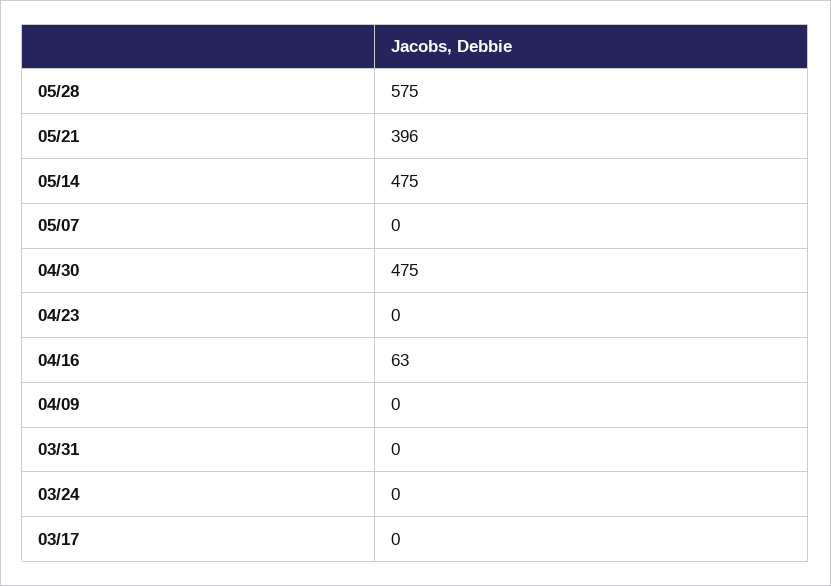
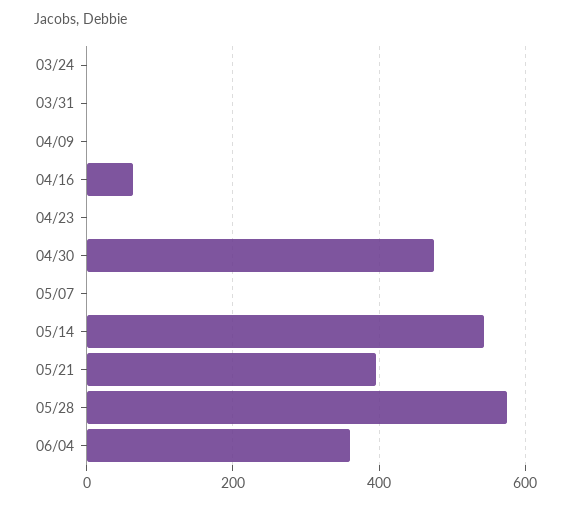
05/14: 475 -> 540
03/17: 0 -> none
06/04: none -> 360

